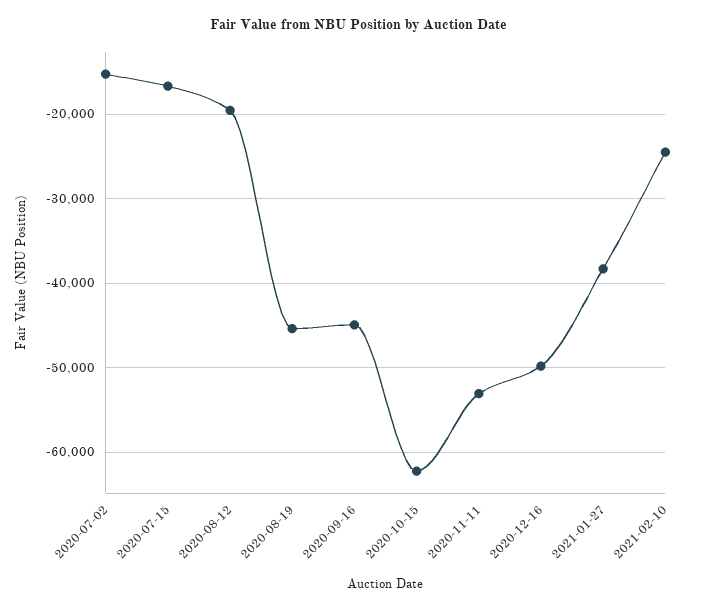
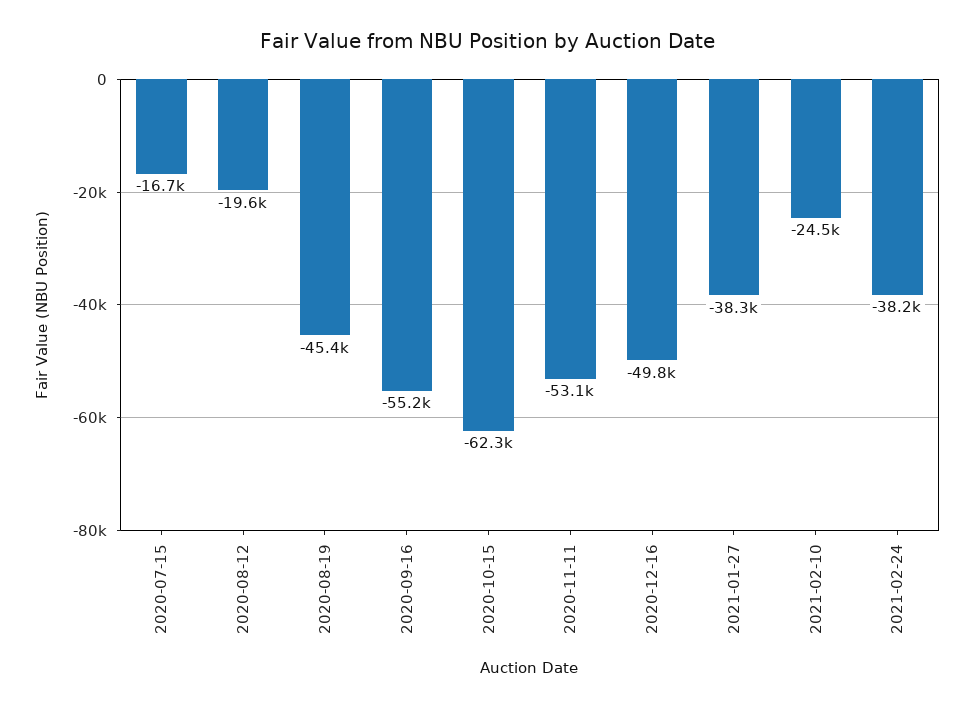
2020-07-02: -15000 -> none
2020-09-16: -45000 -> -55200
2021-02-24: none -> -38200

